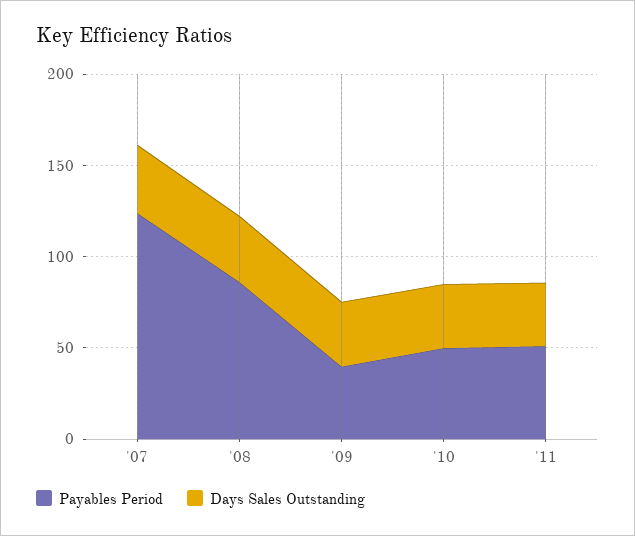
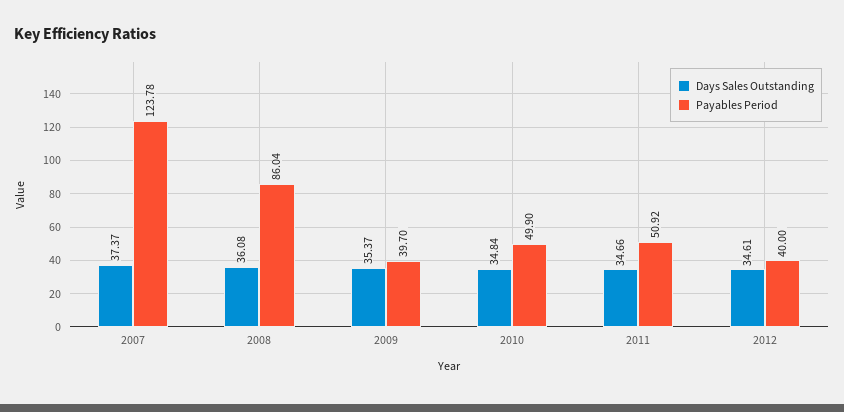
Days Sales Outstanding, 2012: none -> 34.61
Payables Period, 2012: none -> 40

